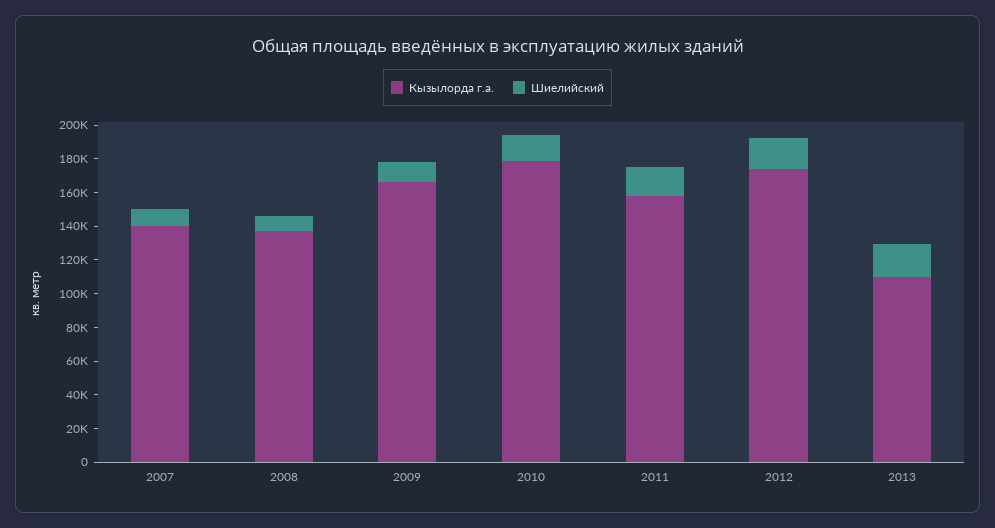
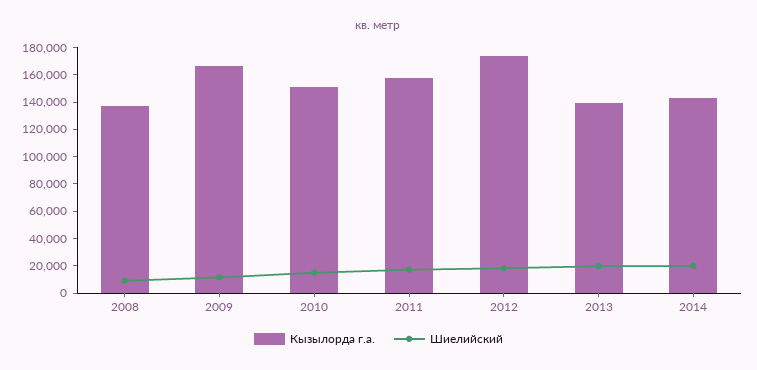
Кызылорда г.а., 2007: 140000 -> none
Шиелийский, 2007: 10000 -> none
Кызылорда г.а., 2010: 180000 -> 150000
Кызылорда г.а., 2013: 110000 -> 140000
Кызылорда г.а., 2014: none -> 140000
Шиелийский, 2014: none -> 20000

